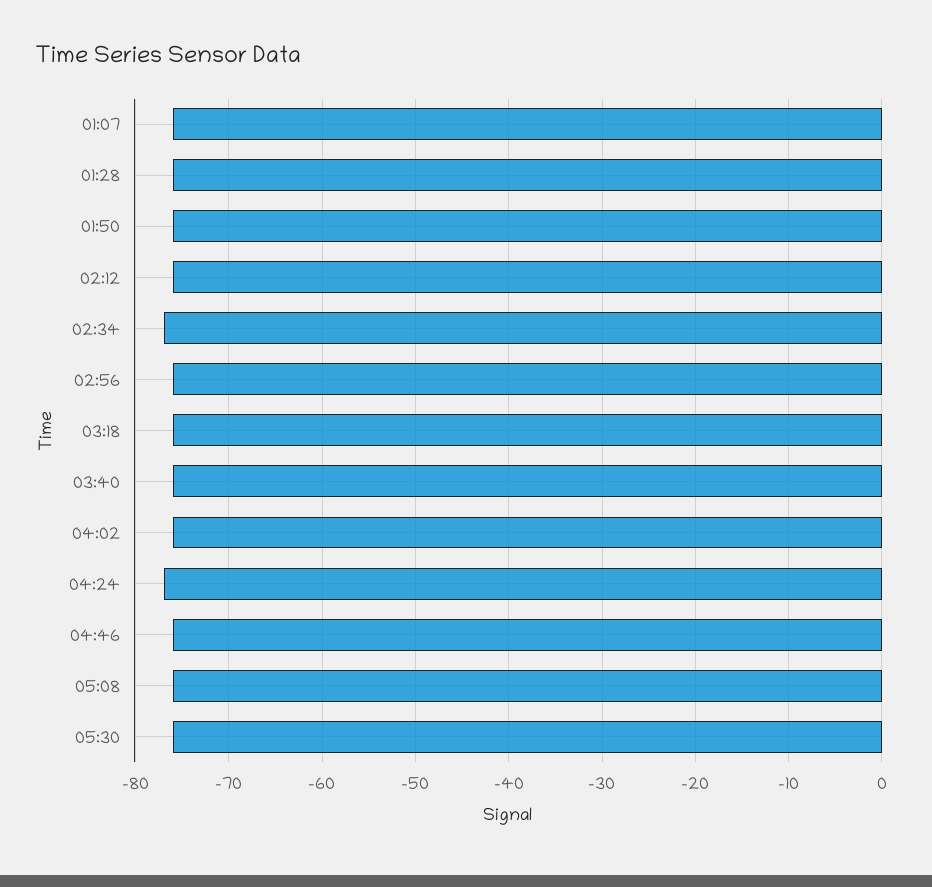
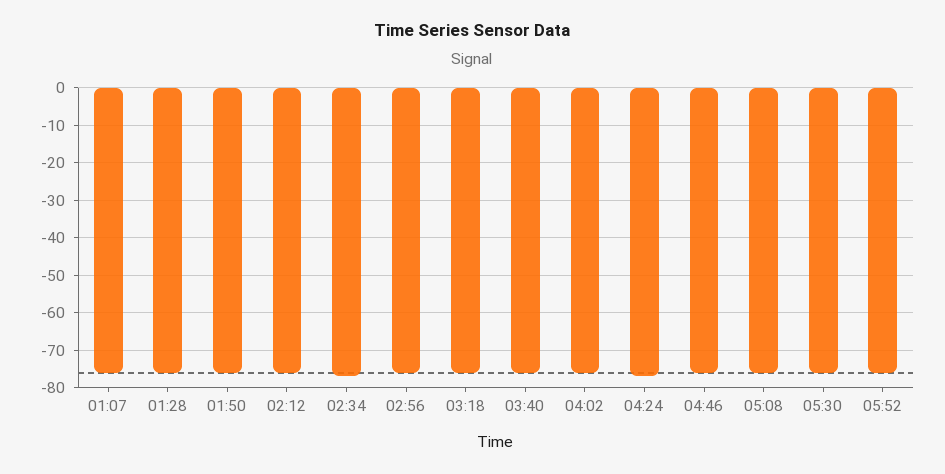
05:52: none -> -75

